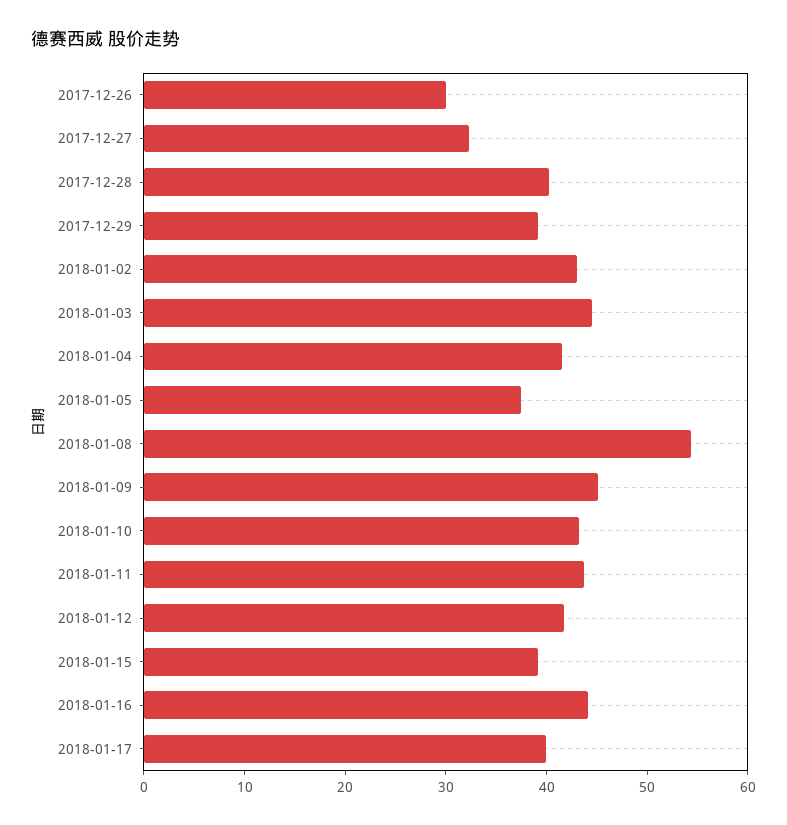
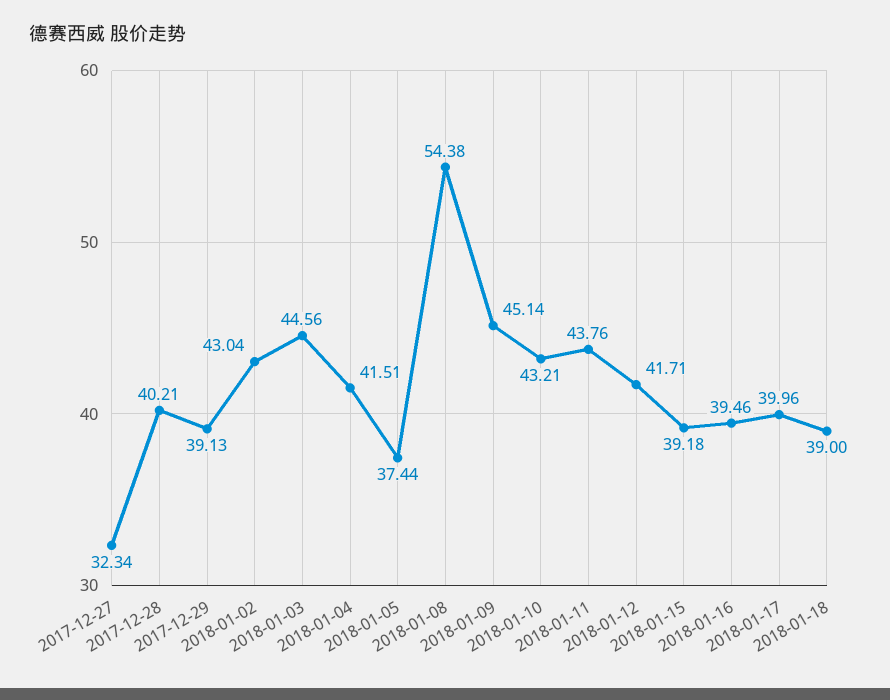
2017-12-26: 30 -> none
2018-01-16: 44 -> 39.46
2018-01-18: none -> 39

